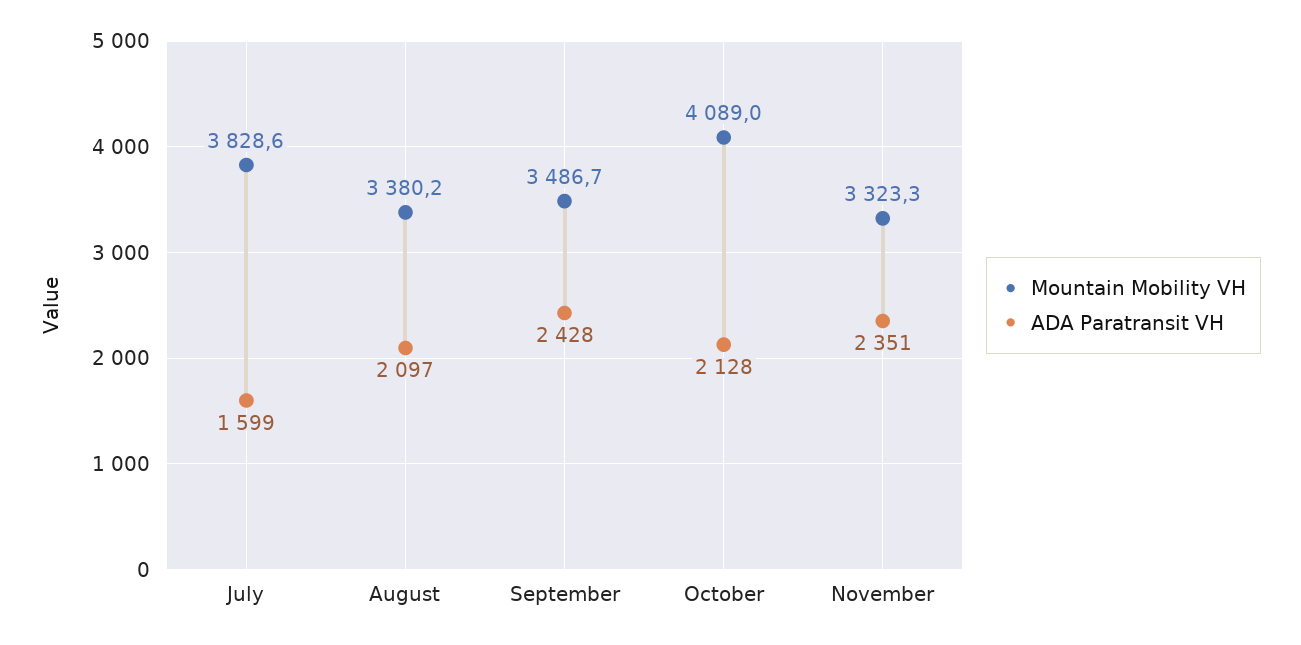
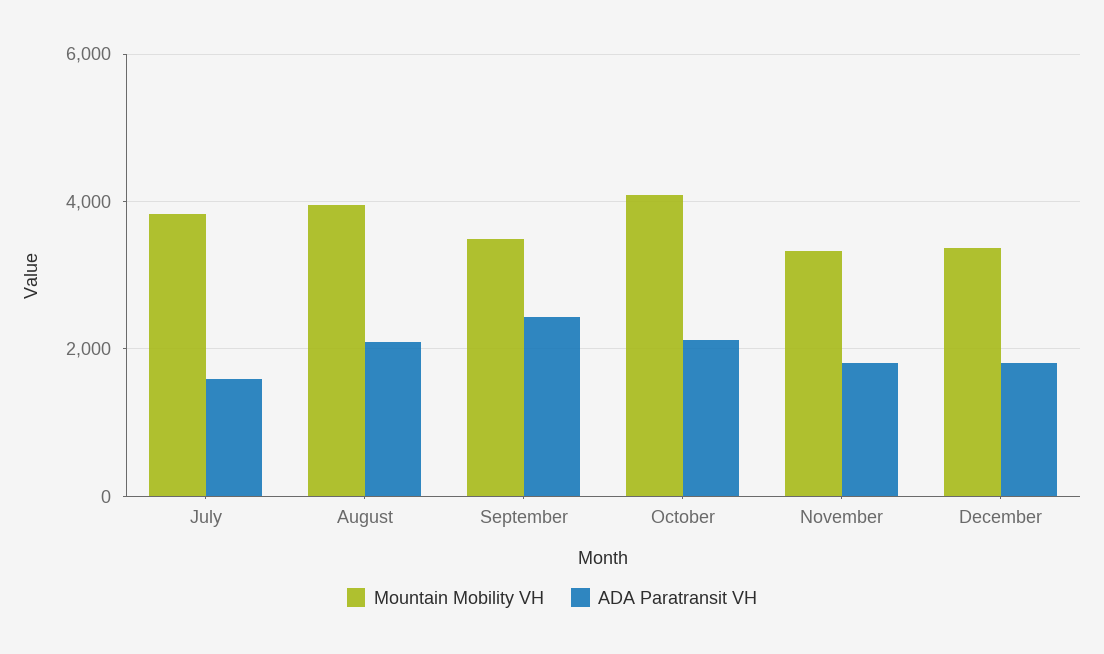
Mountain Mobility VH, August: 3380.2 -> 4000
ADA Paratransit VH, November: 2351 -> 1800
Mountain Mobility VH, December: none -> 3400
ADA Paratransit VH, December: none -> 1800

